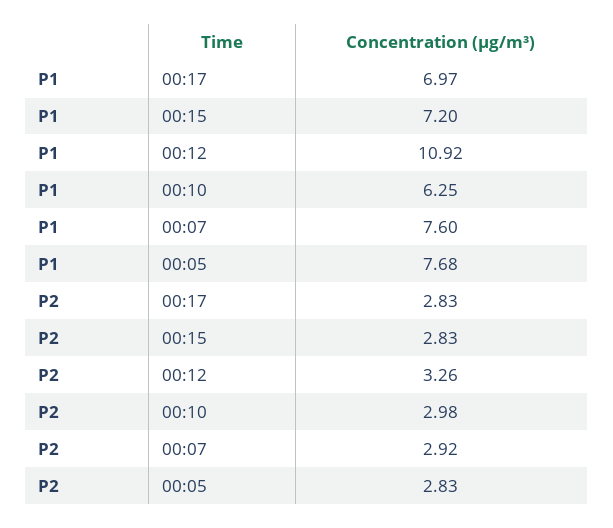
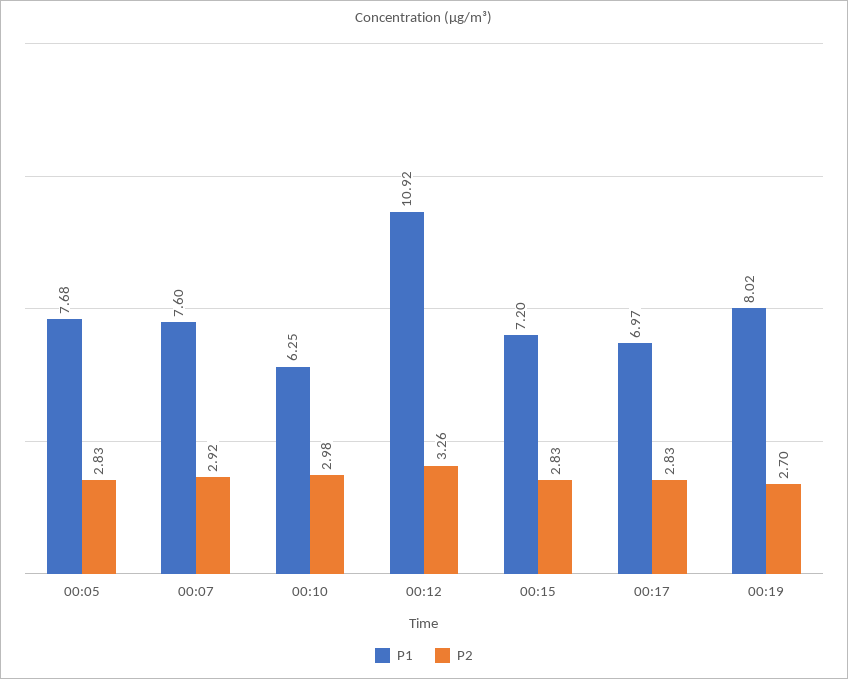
P1, 00:19: none -> 8.02
P2, 00:19: none -> 2.7

